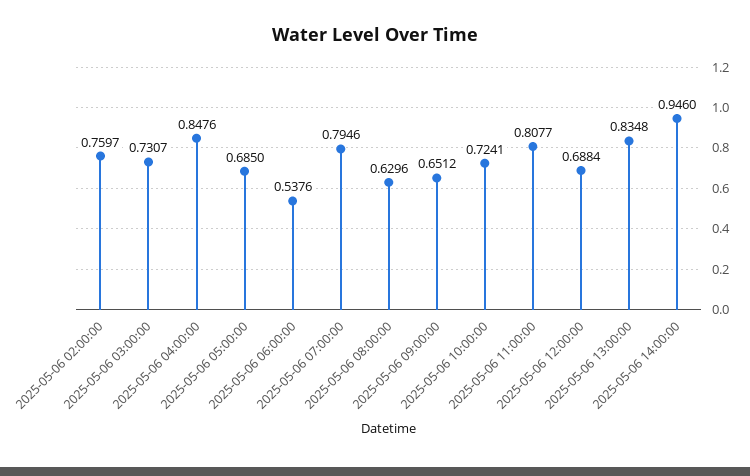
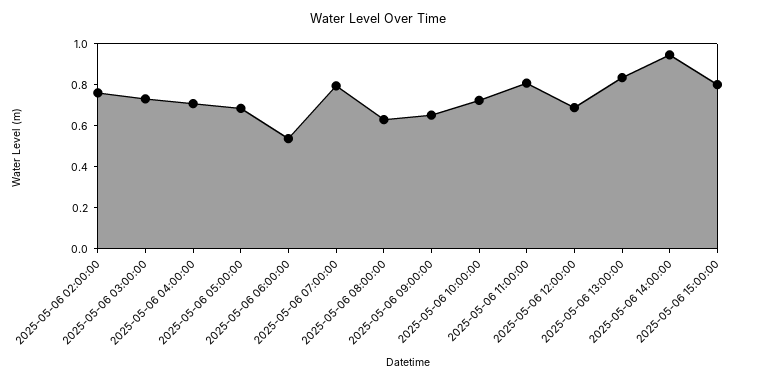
2025-05-06 04:00:00: 0.8476 -> 0.7
2025-05-06 15:00:00: none -> 0.8

